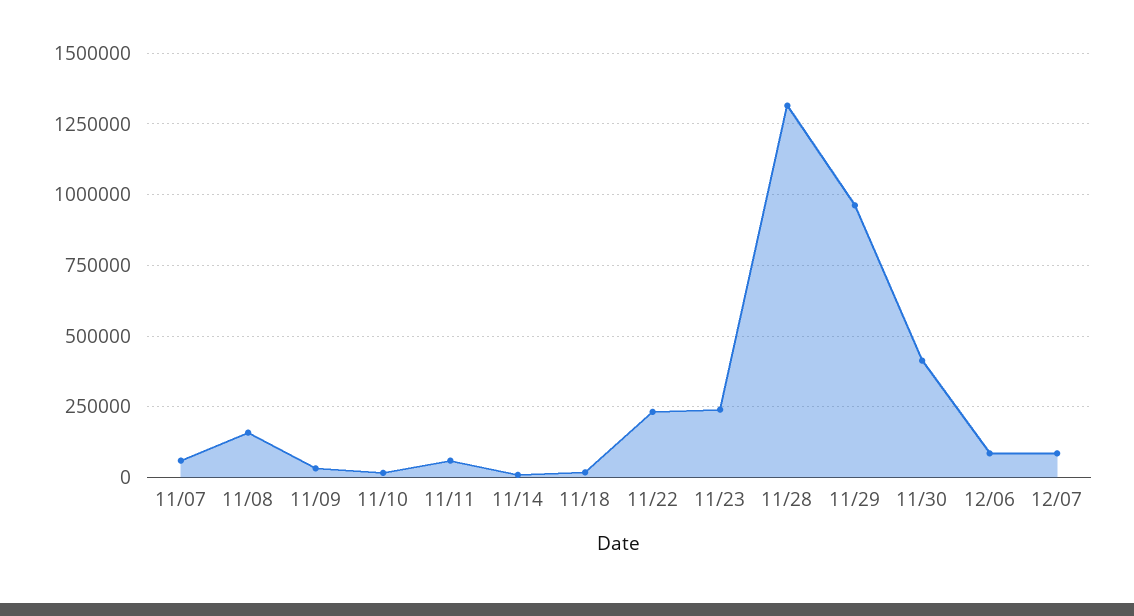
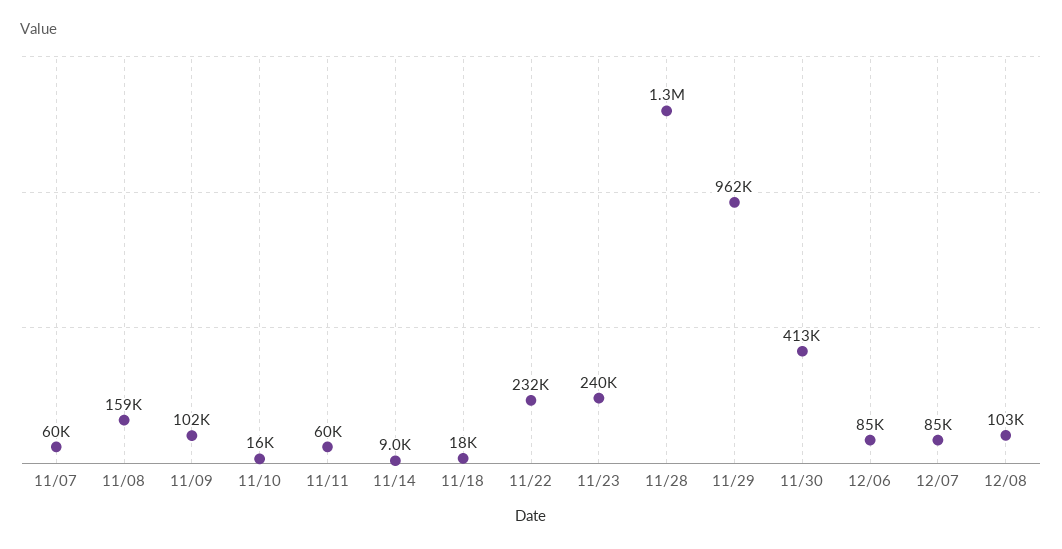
11/09: 25000 -> 102000
12/08: none -> 103000

